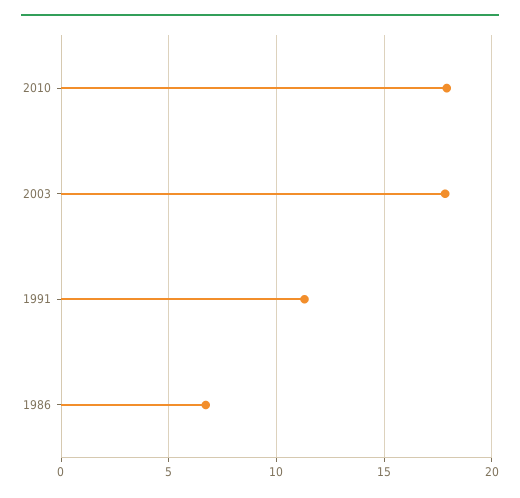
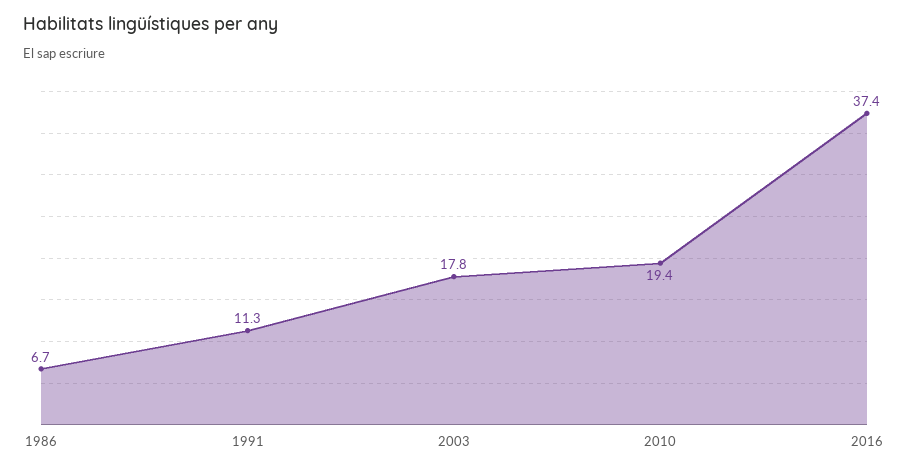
2010: 18 -> 19.4
2016: none -> 37.4

